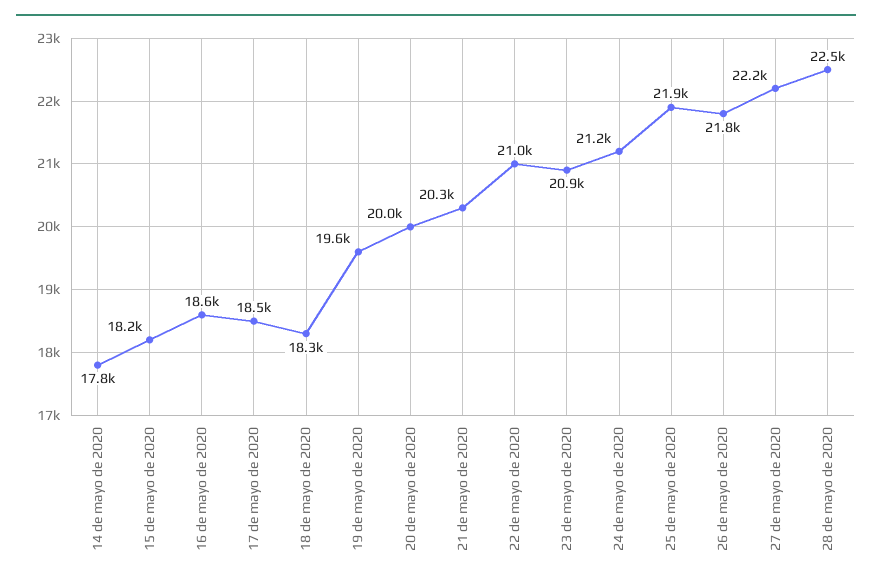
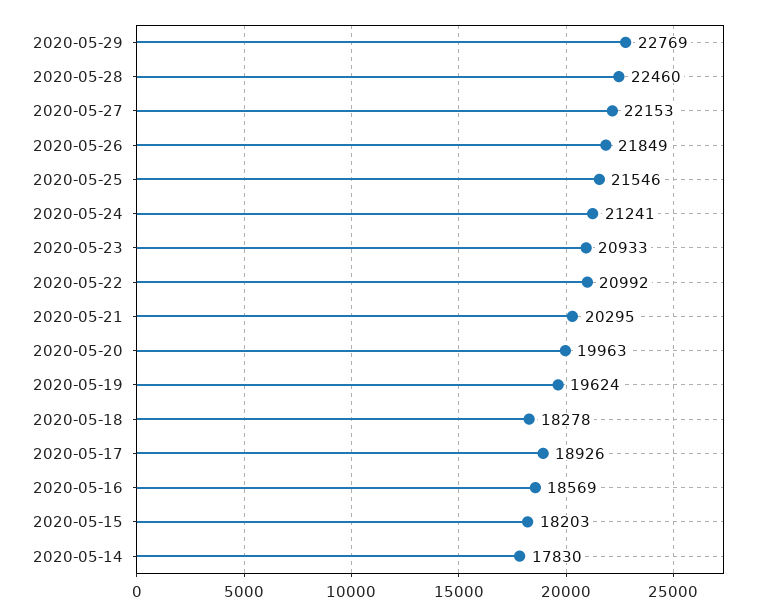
17 de mayo de 2020: 18500 -> 18926
25 de mayo de 2020: 21900 -> 21546
2020-05-29: none -> 22769

